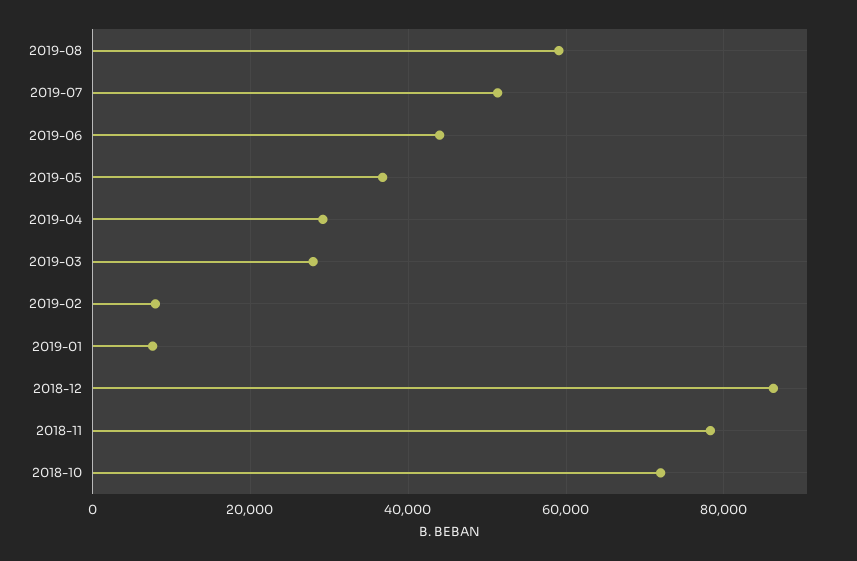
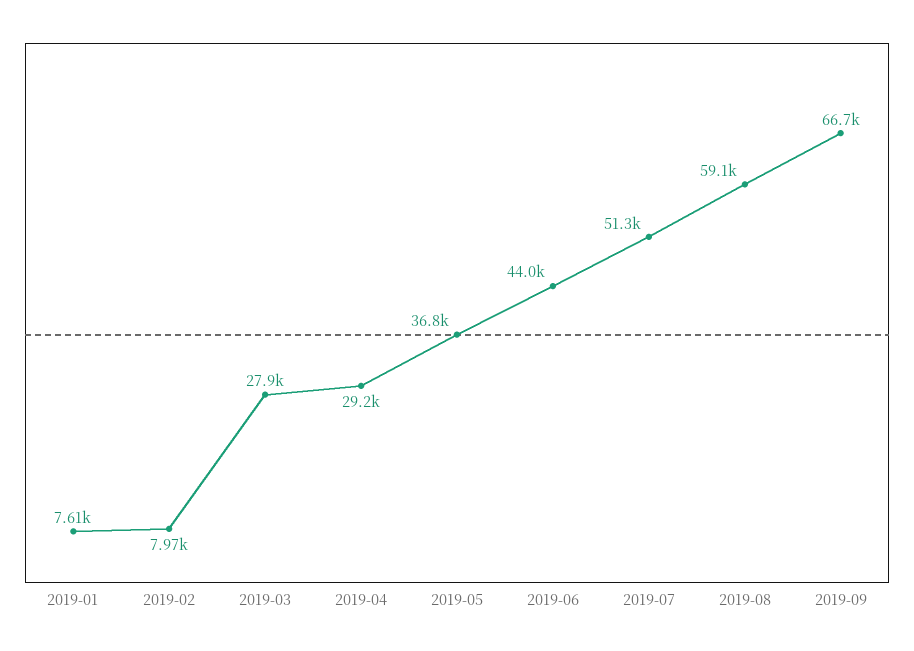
2018-12: 86000 -> none
2018-11: 78000 -> none
2018-10: 72000 -> none
2019-09: none -> 66700

